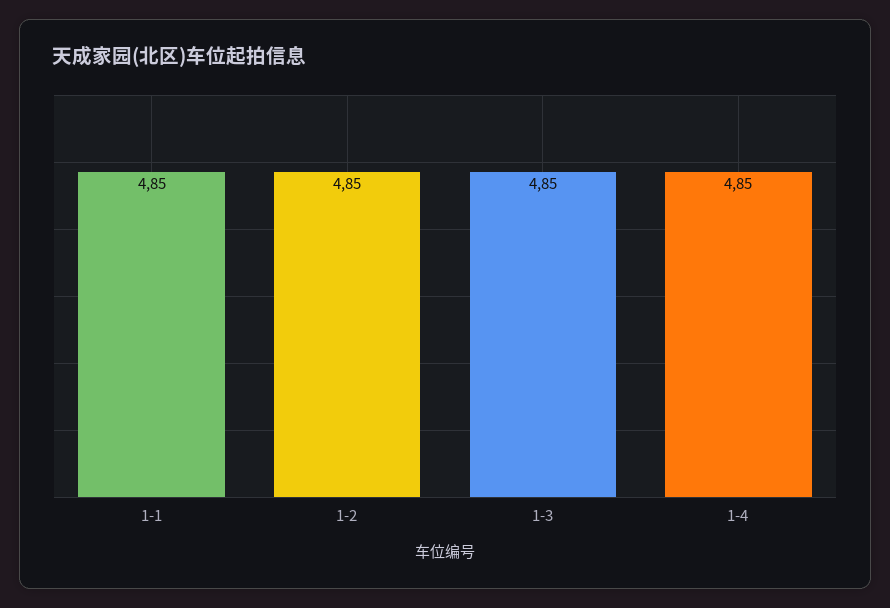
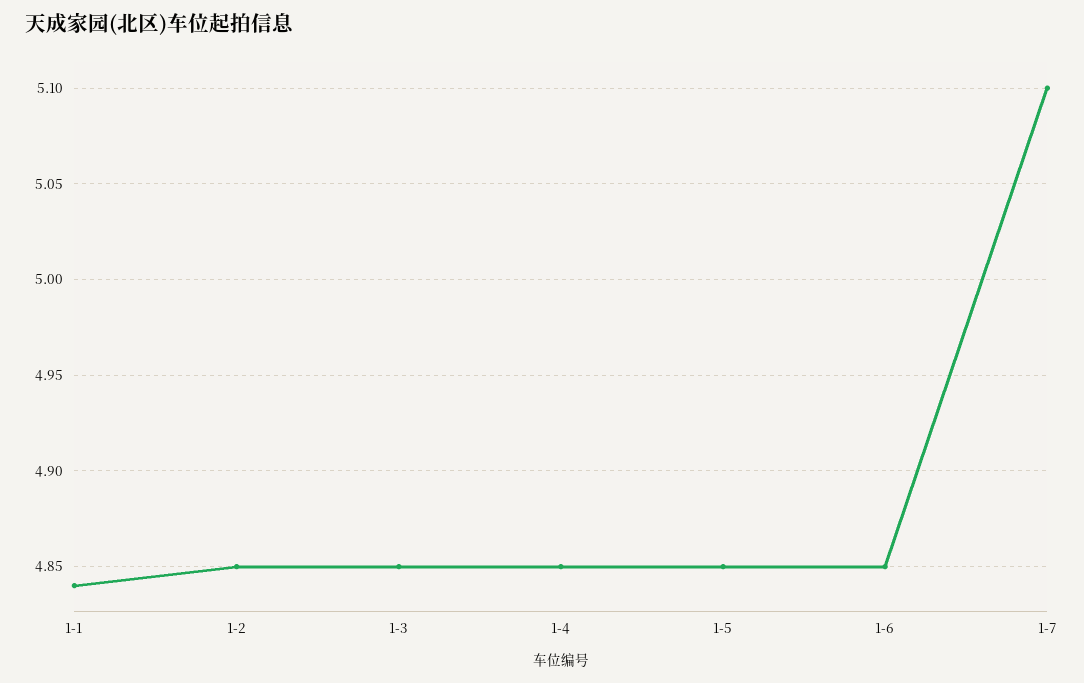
1-1: 4.85 -> 4.84
1-5: none -> 4.85
1-6: none -> 4.85
1-7: none -> 5.1

